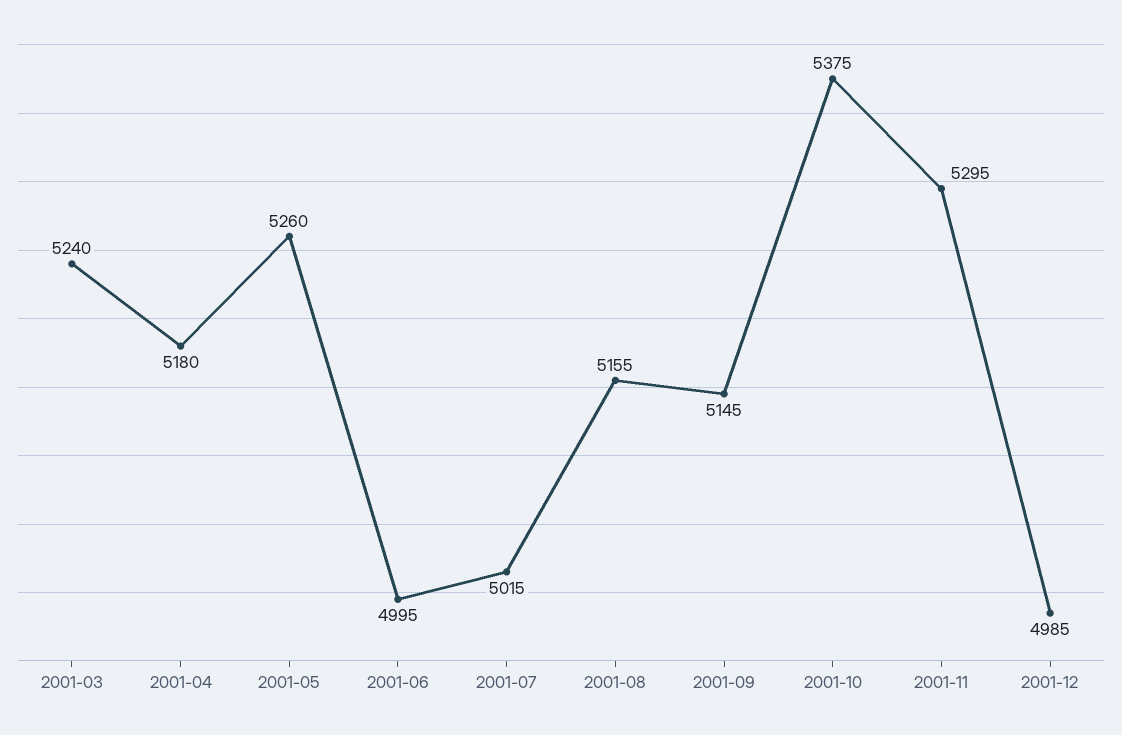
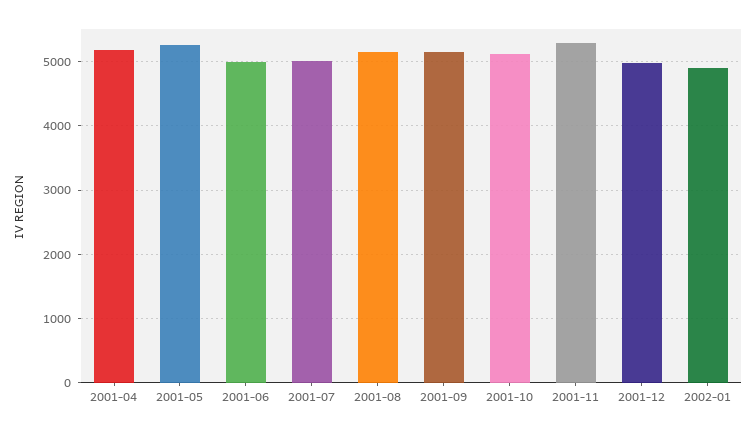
2001-03: 5240 -> none
2001-10: 5375 -> 5100
2002-01: none -> 4900

